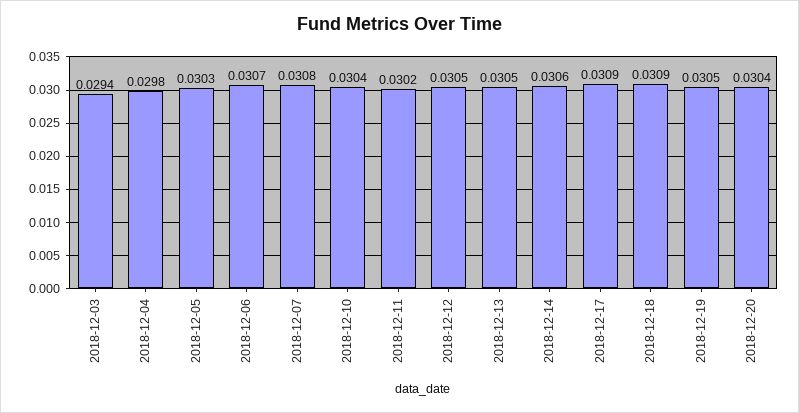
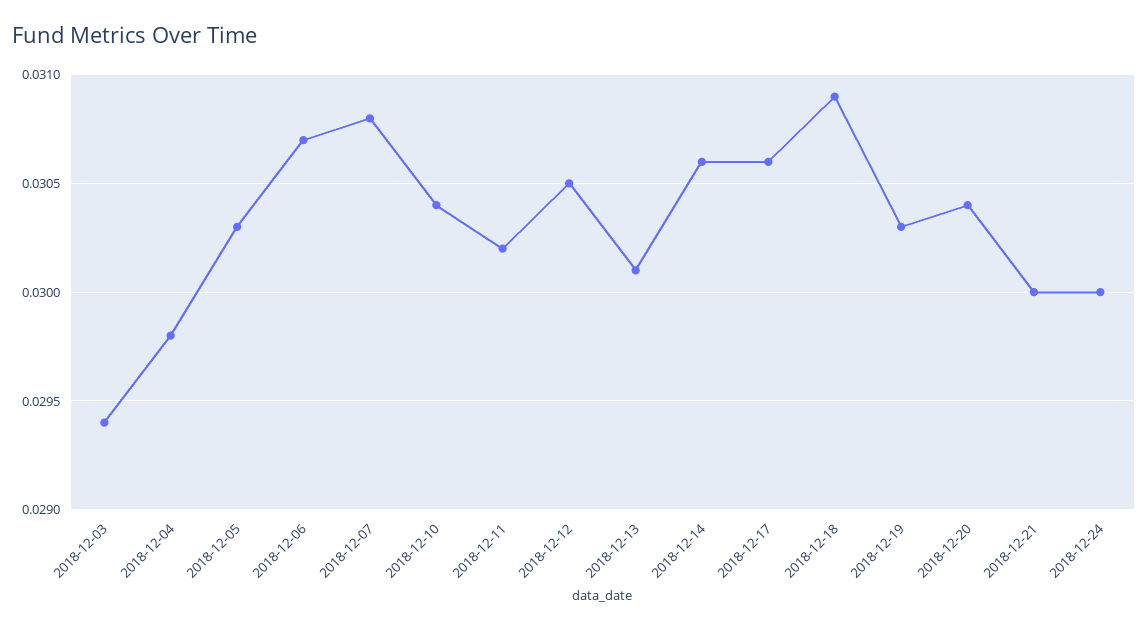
2018-12-13: 0.0305 -> 0.0301
2018-12-17: 0.0309 -> 0.0306
2018-12-19: 0.0305 -> 0.0303
2018-12-21: none -> 0.03
2018-12-24: none -> 0.03

